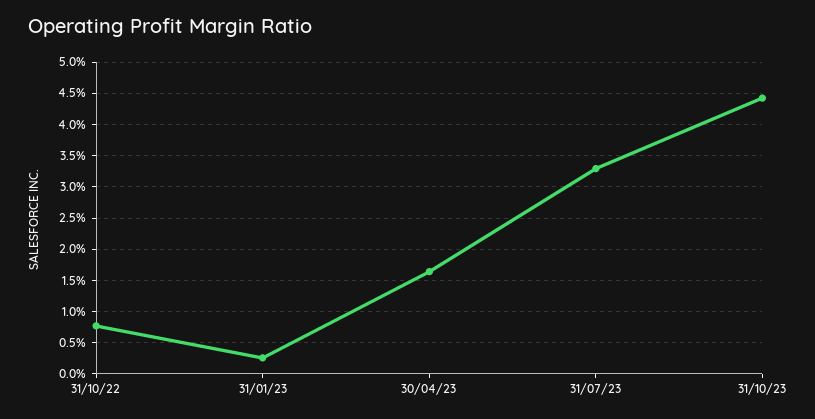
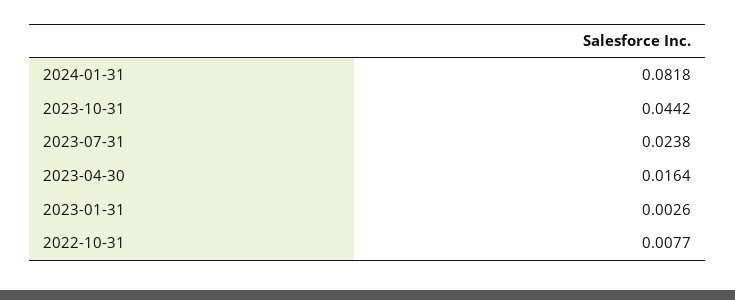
31/07/23: 0.033 -> 0.0238
2024-01-31: none -> 0.0818

